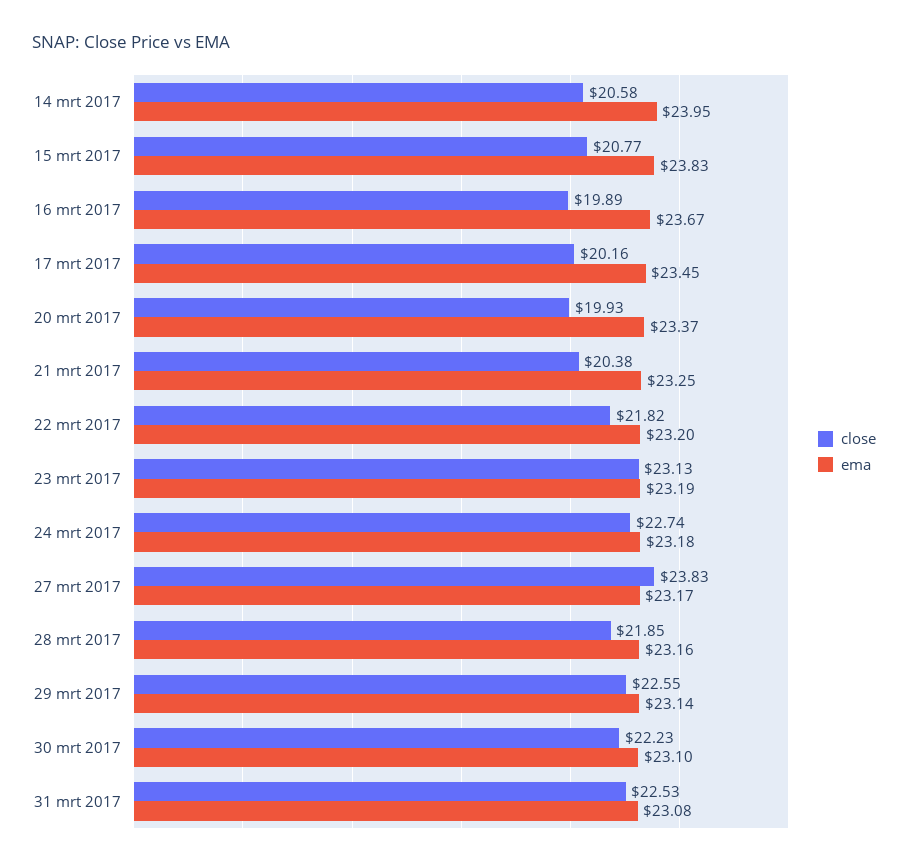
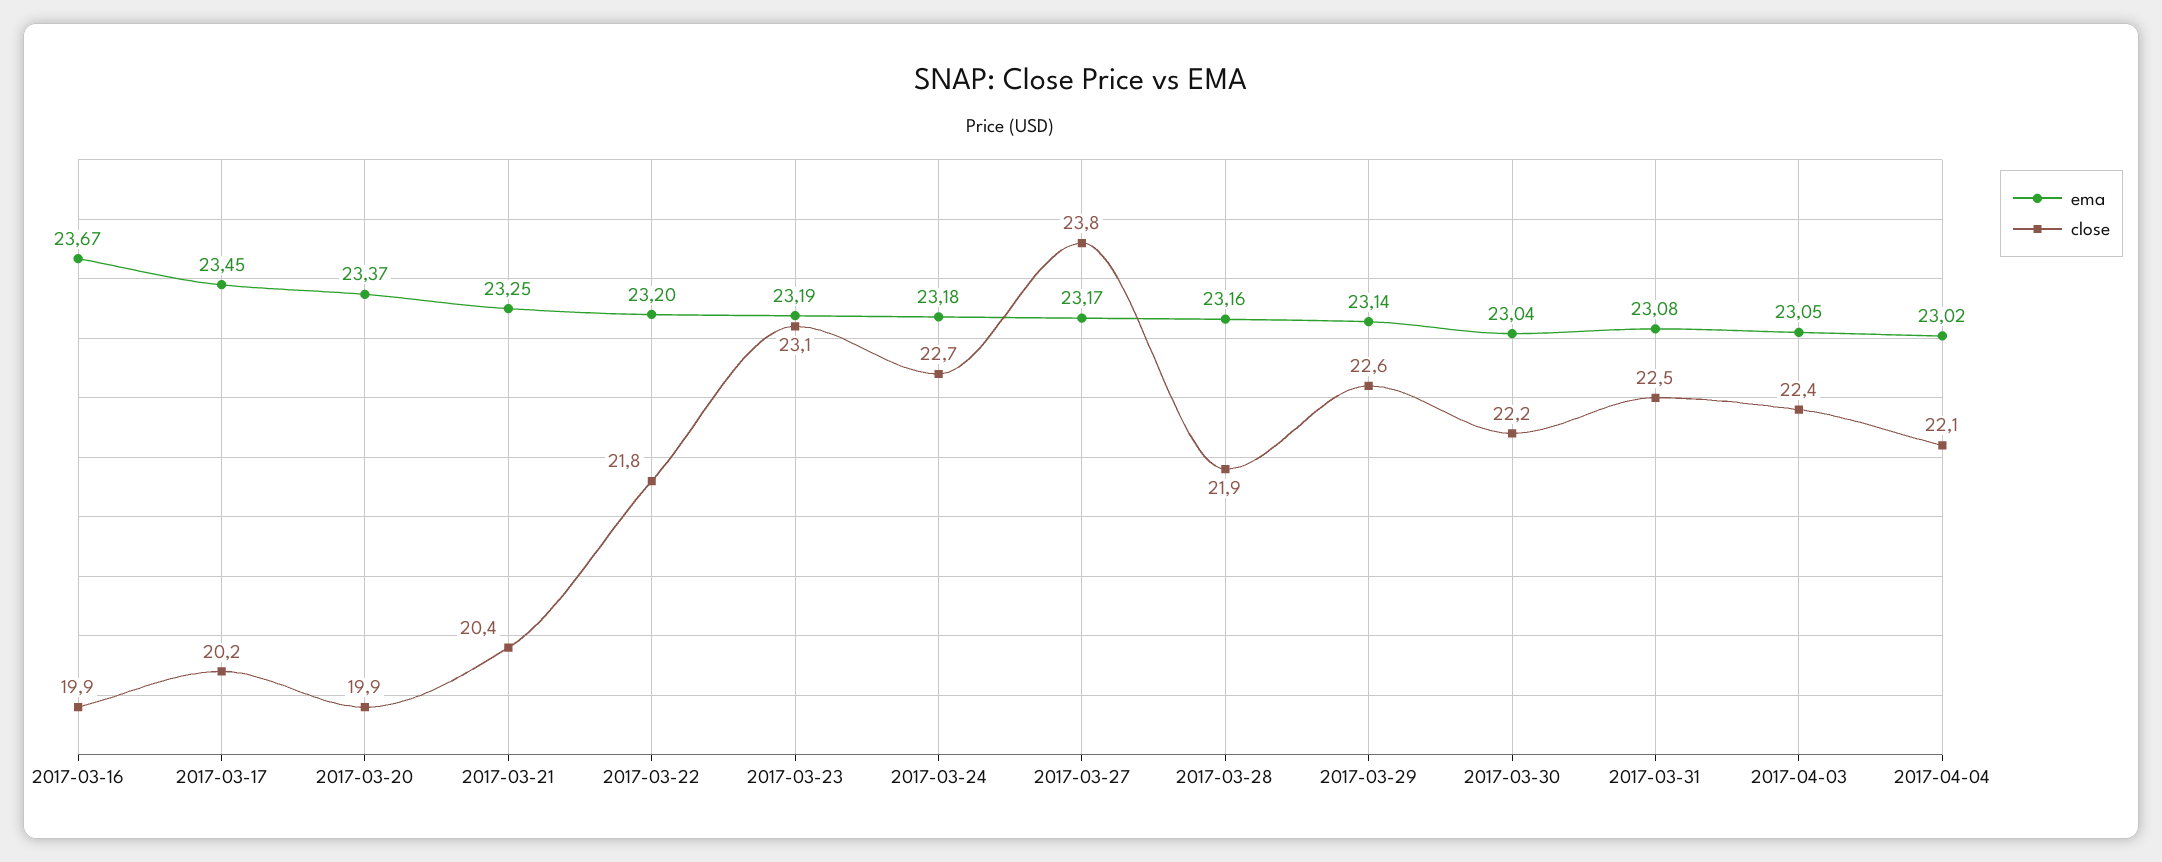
close, 14 mrt 2017: 20.58 -> none
ema, 14 mrt 2017: 23.95 -> none
close, 15 mrt 2017: 20.77 -> none
ema, 15 mrt 2017: 23.83 -> none
ema, 30 mrt 2017: 23.1 -> 23.04
ema, 2017-04-03: none -> 23.05
close, 2017-04-03: none -> 22.4
ema, 2017-04-04: none -> 23.02
close, 2017-04-04: none -> 22.1

